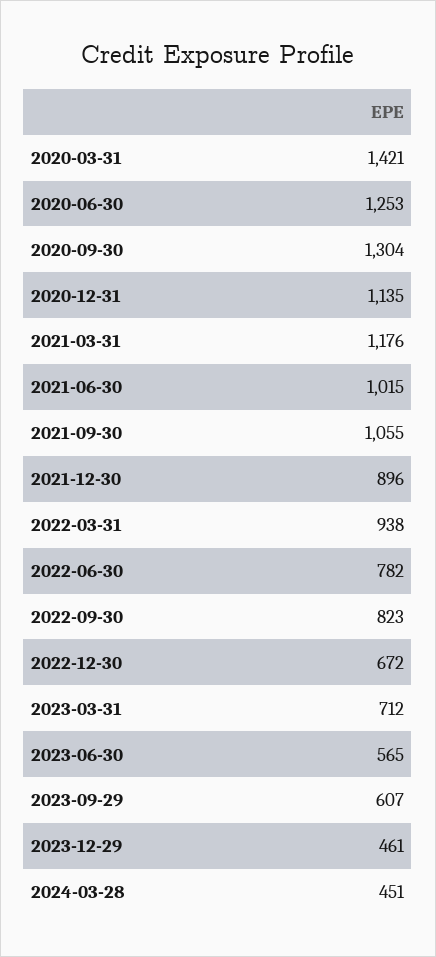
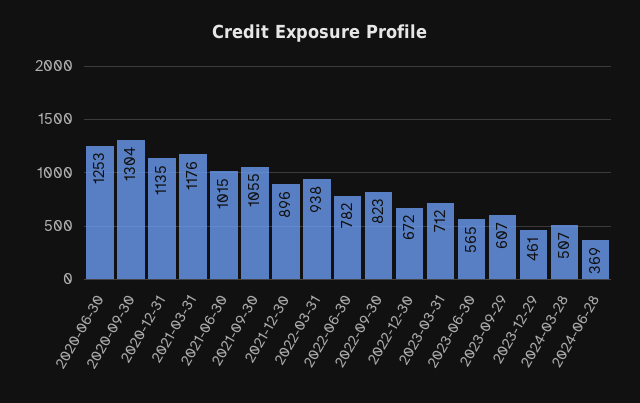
2020-03-31: 1421 -> none
2024-03-28: 451 -> 507
2024-06-28: none -> 369

